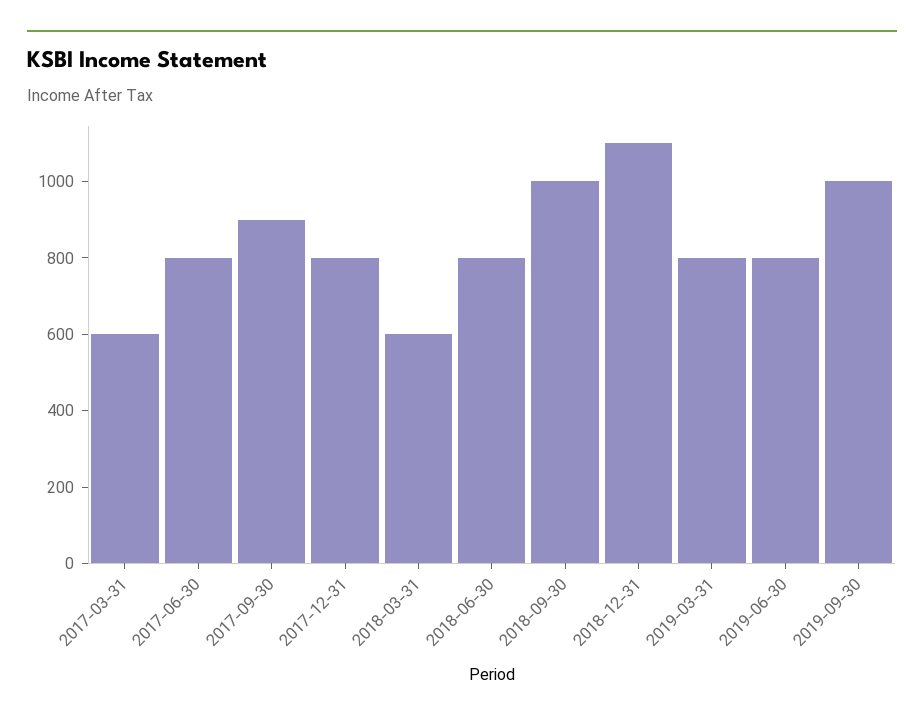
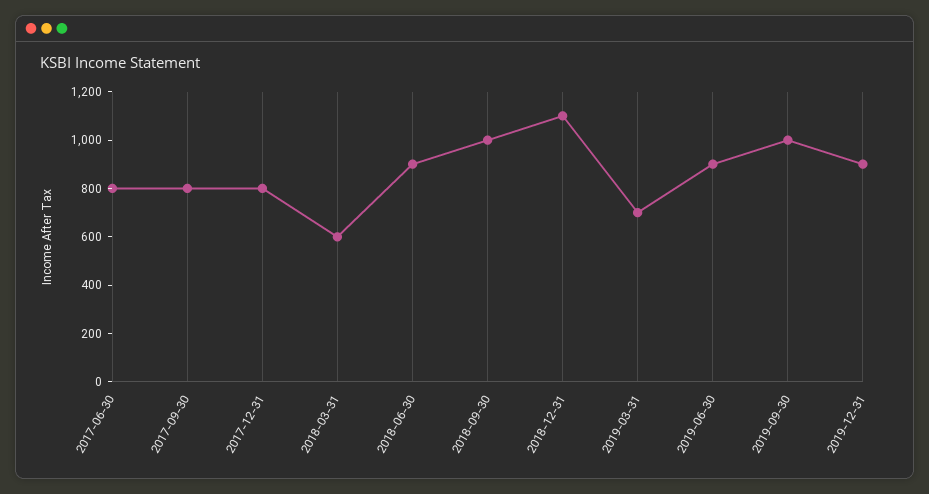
2017-03-31: 600 -> none
2017-09-30: 900 -> 800
2018-06-30: 800 -> 900
2019-03-31: 800 -> 700
2019-06-30: 800 -> 900
2019-12-31: none -> 900

